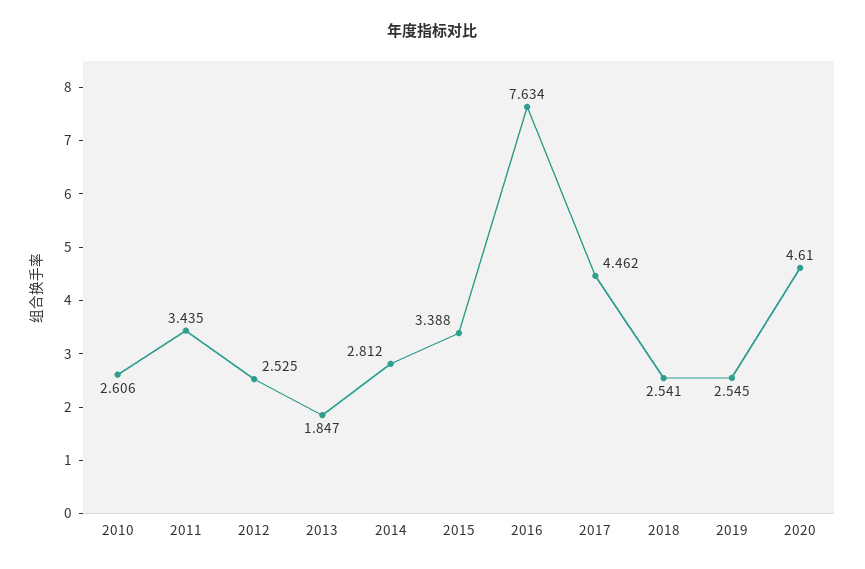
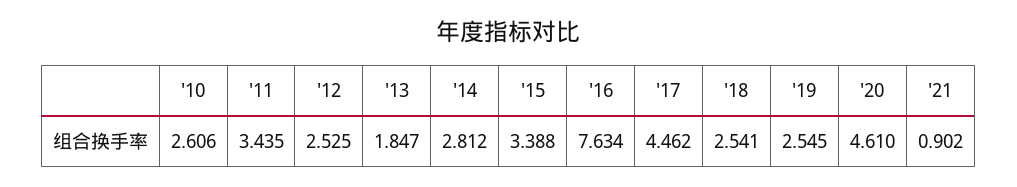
'21: none -> 0.902

